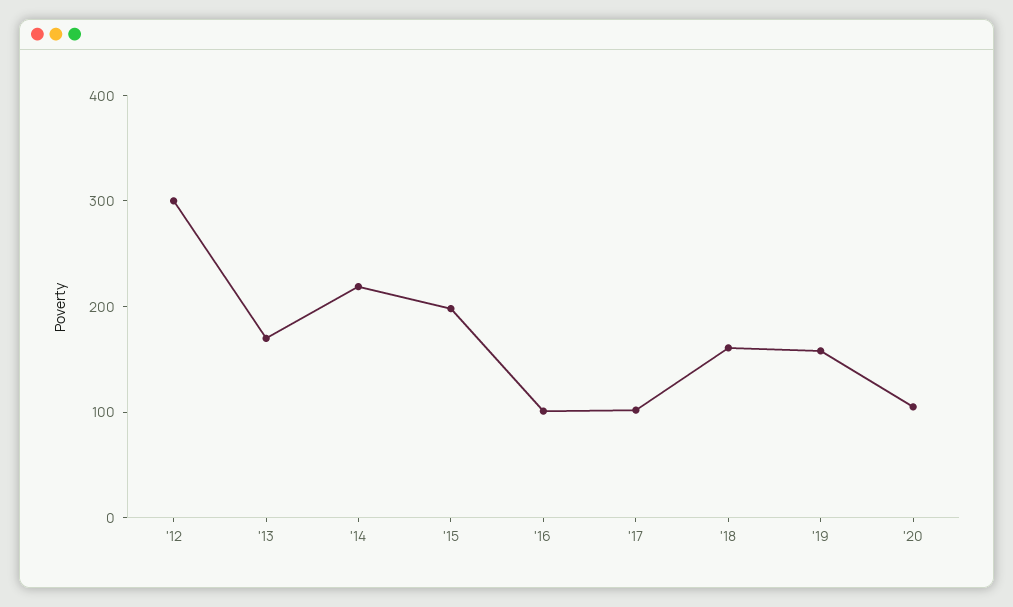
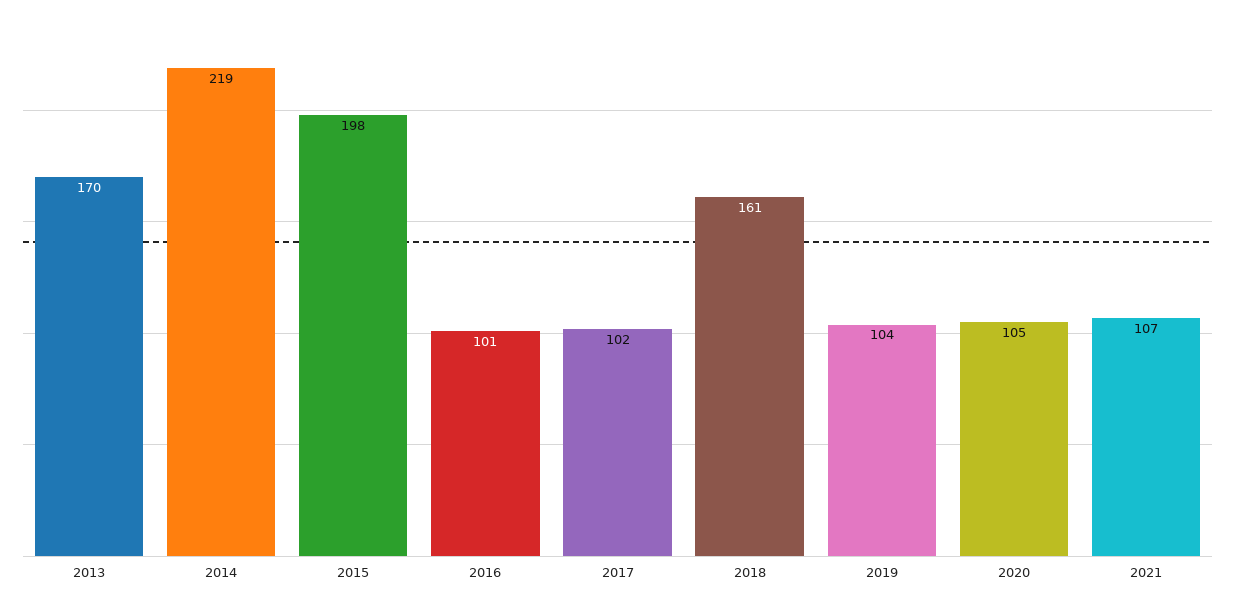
'12: 300 -> none
'19: 160 -> 104
2021: none -> 107

